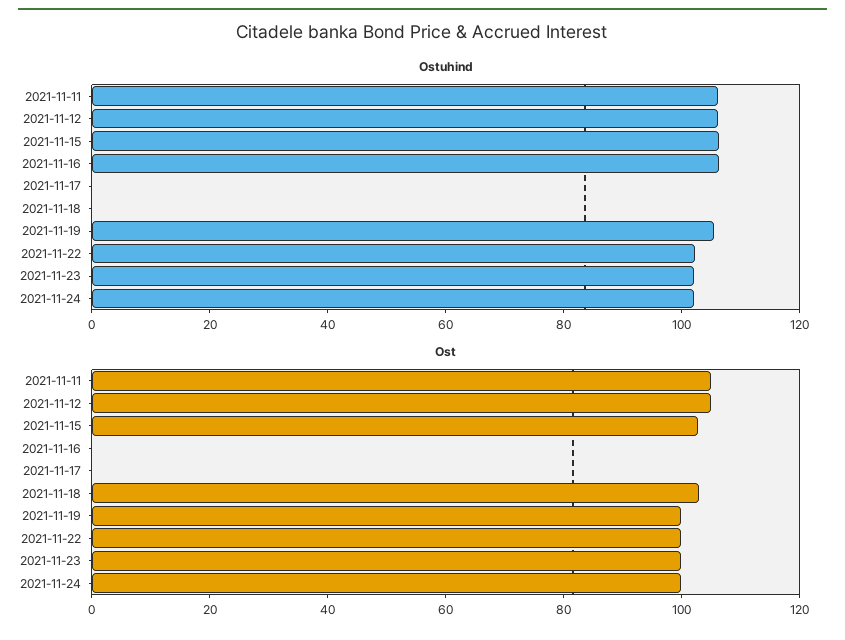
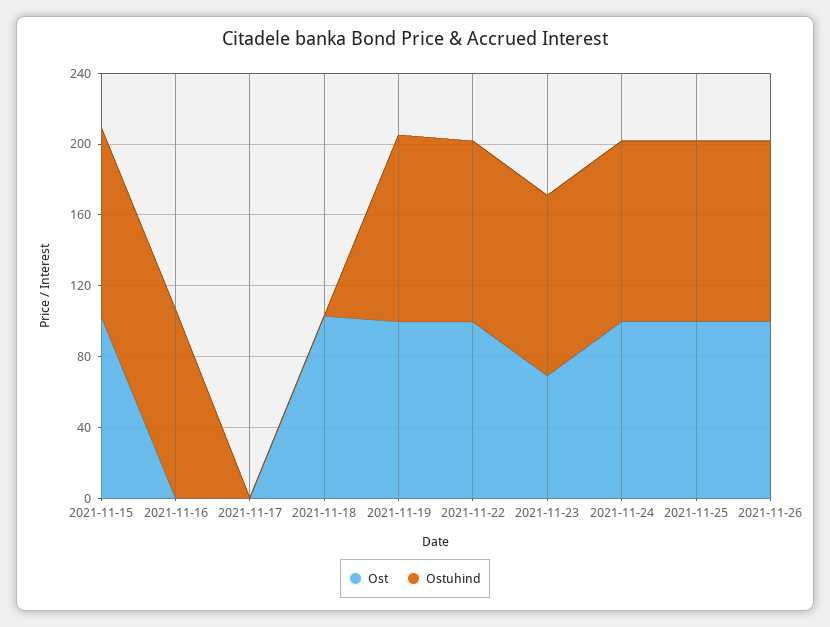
Ostuhind, 2021-11-11: 105 -> none
Ostuhind, 2021-11-12: 105 -> none
Ost, 2021-11-11: 105 -> none
Ost, 2021-11-12: 105 -> none
Ost, 2021-11-23: 100 -> 70
Ost, 2021-11-25: none -> 100
Ostuhind, 2021-11-25: none -> 100
Ost, 2021-11-26: none -> 100
Ostuhind, 2021-11-26: none -> 100

